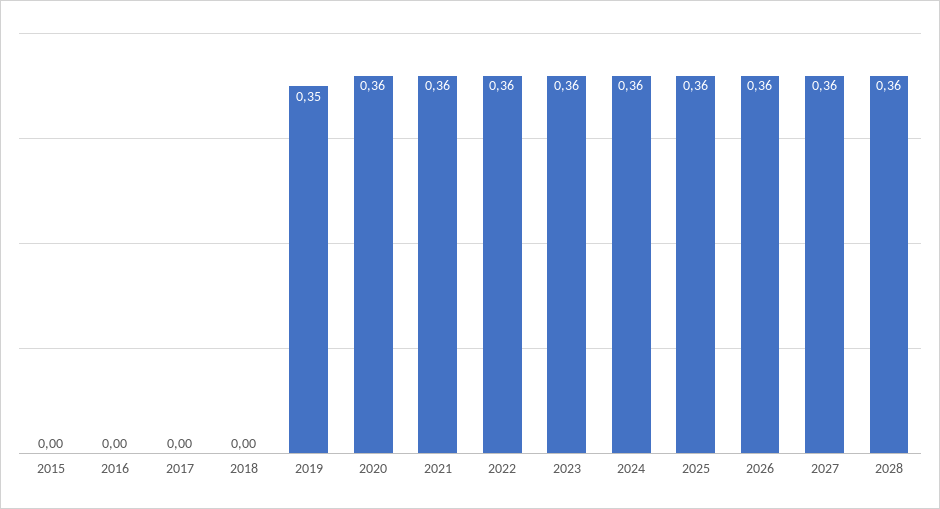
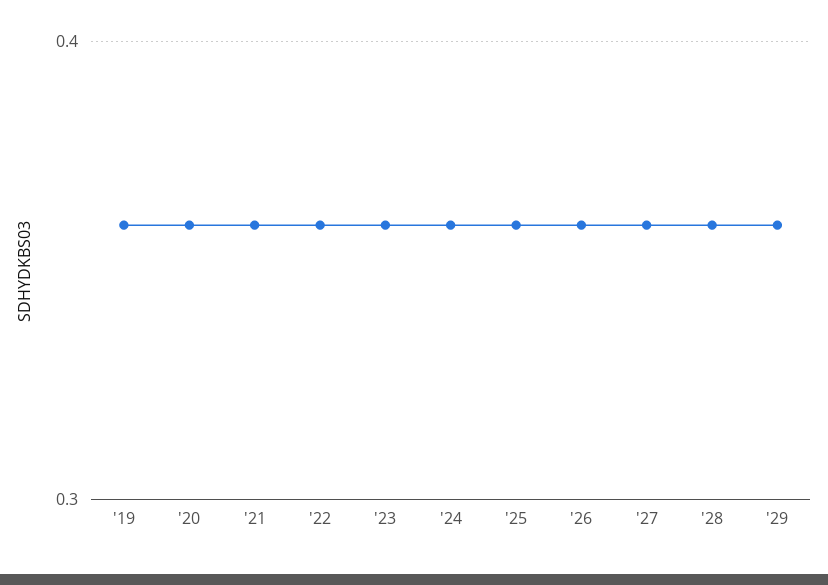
2015: 0 -> none
2016: 0 -> none
2017: 0 -> none
2018: 0 -> none
2019: 0.35 -> 0.36
'29: none -> 0.36

